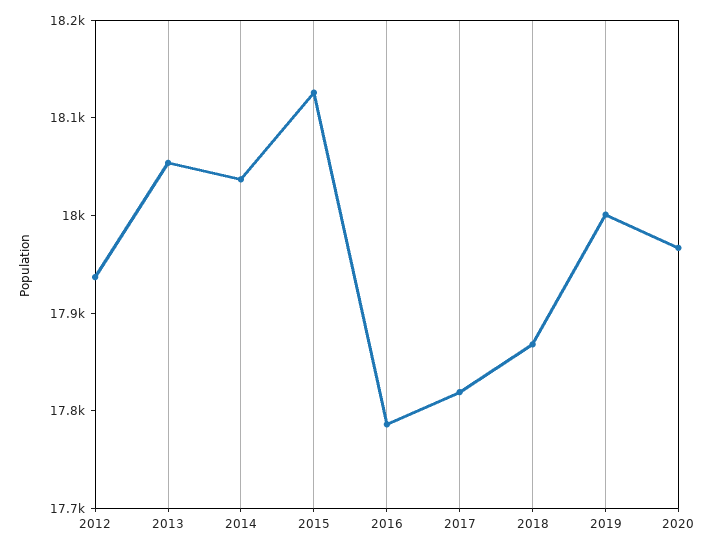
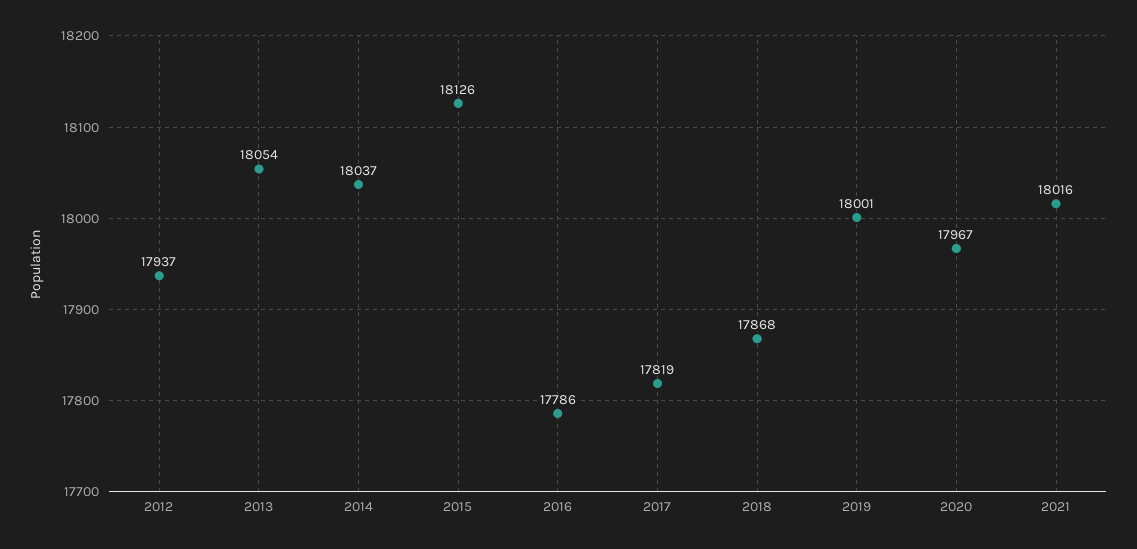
2021: none -> 18016

